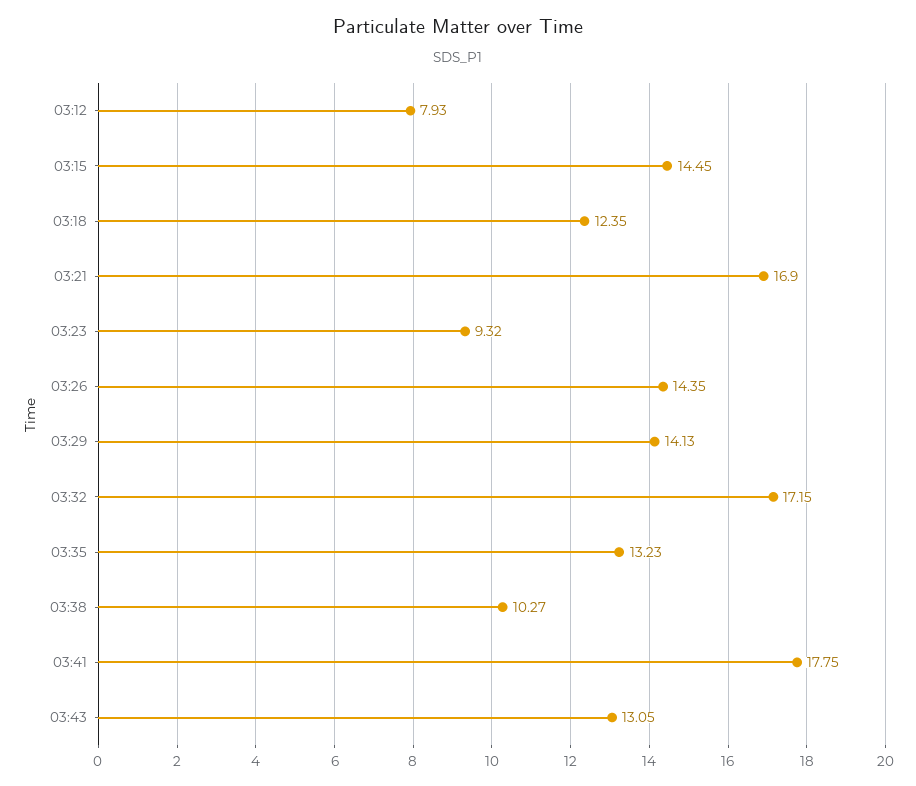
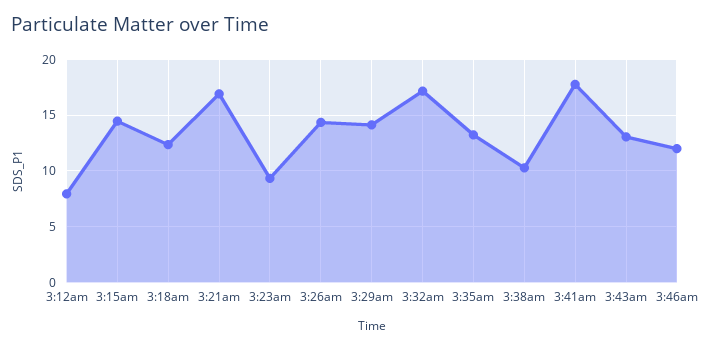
3:46am: none -> 12

